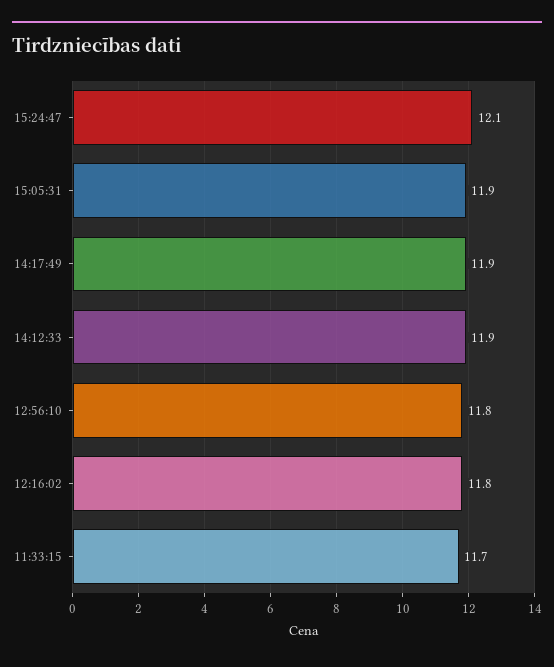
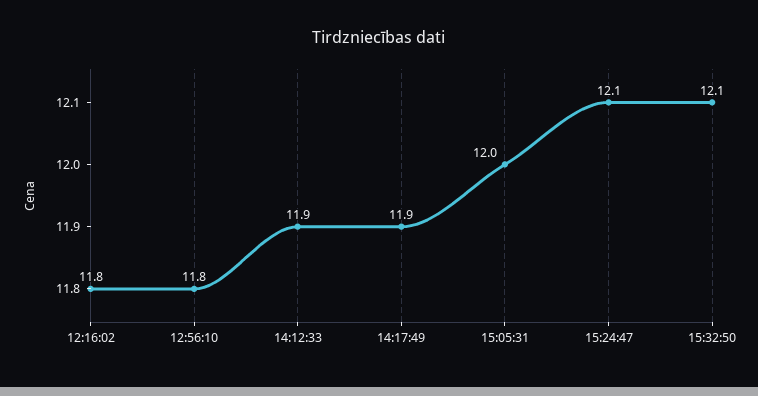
15:05:31: 11.9 -> 12
11:33:15: 11.7 -> none
15:32:50: none -> 12.1

